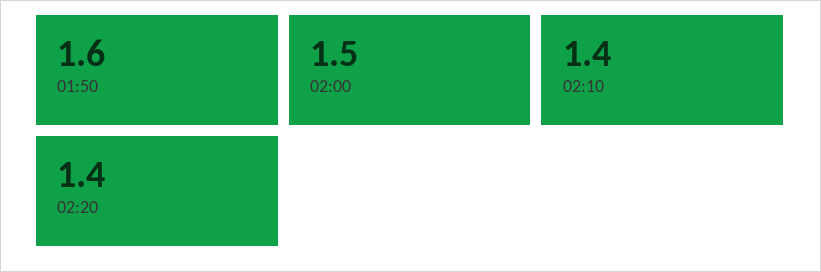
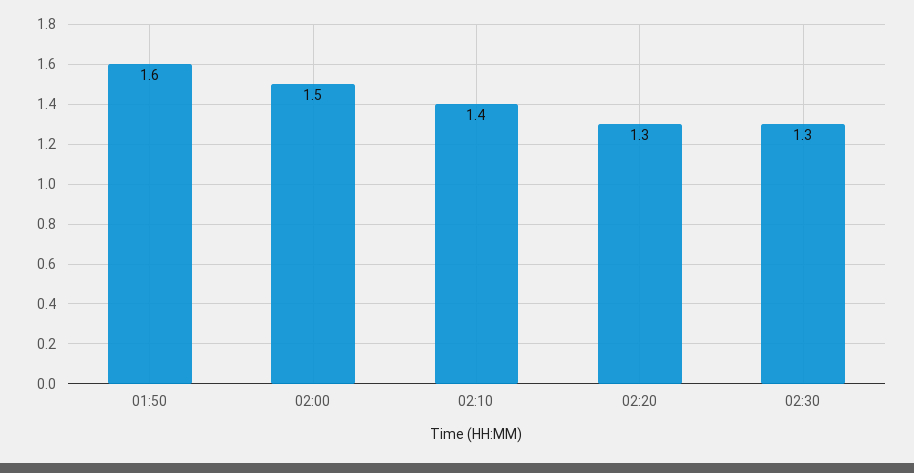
02:20: 1.4 -> 1.3
02:30: none -> 1.3

